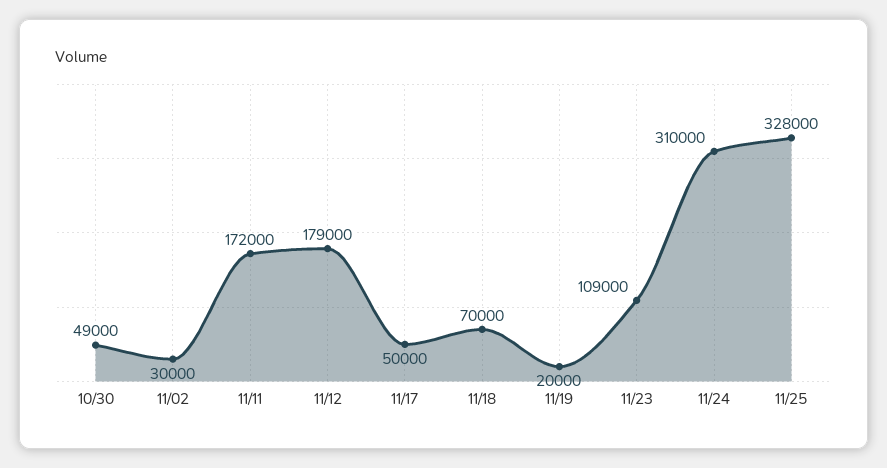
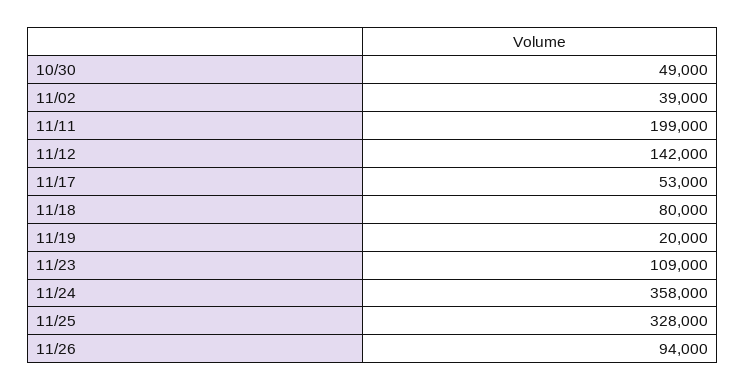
11/02: 30000 -> 39000
11/11: 172000 -> 199000
11/12: 179000 -> 142000
11/17: 50000 -> 53000
11/18: 70000 -> 80000
11/24: 310000 -> 358000
11/26: none -> 94000

